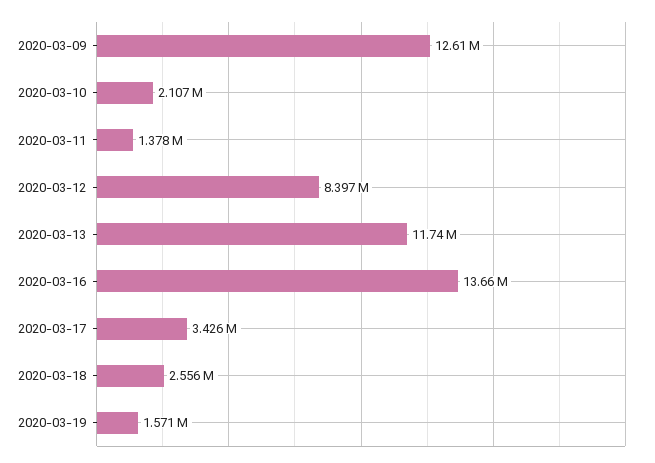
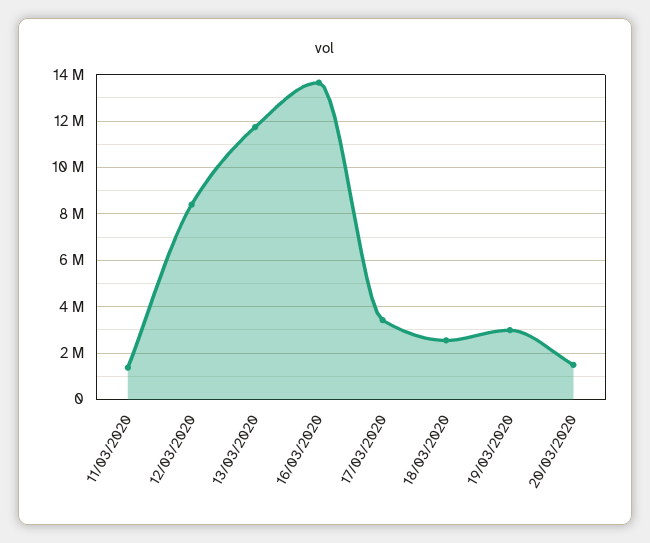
2020-03-09: 12610000 -> none
2020-03-10: 2107000 -> none
2020-03-19: 1571000 -> 3000000
20/03/2020: none -> 1500000

